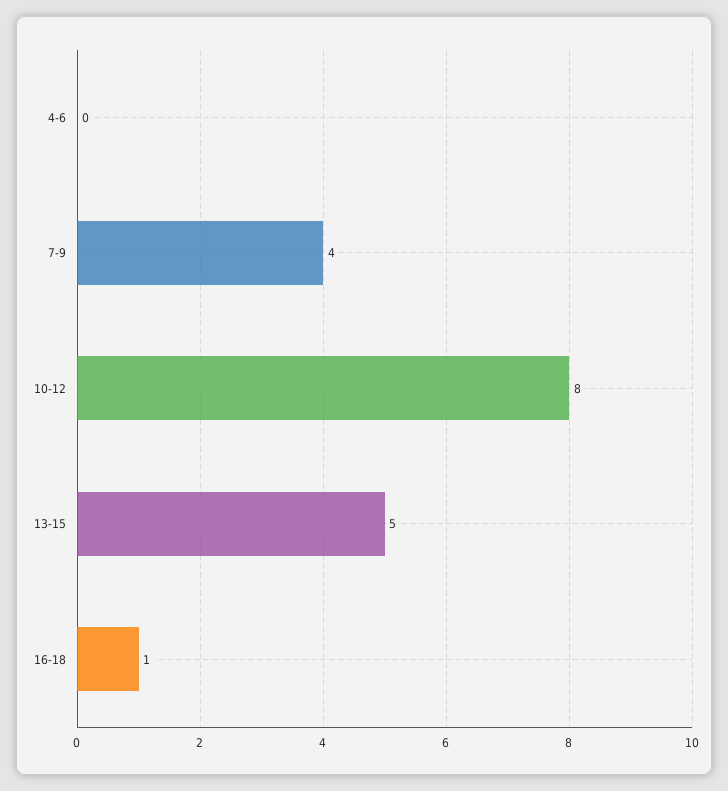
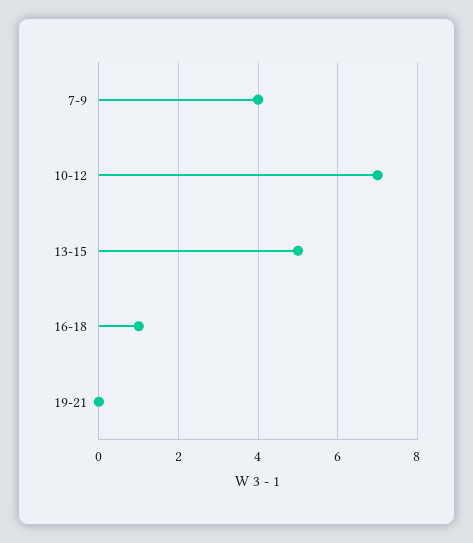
4-6: 0 -> none
10-12: 8 -> 7
19-21: none -> 0

